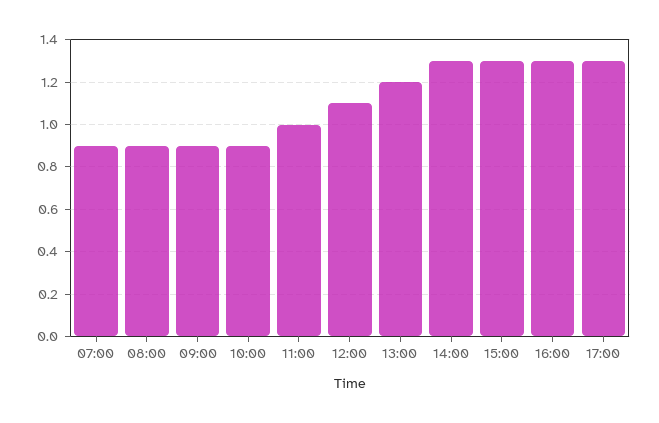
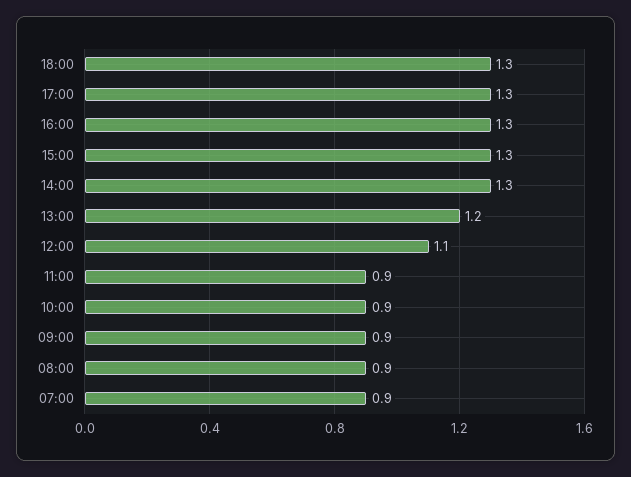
11:00: 1 -> 0.9
18:00: none -> 1.3

